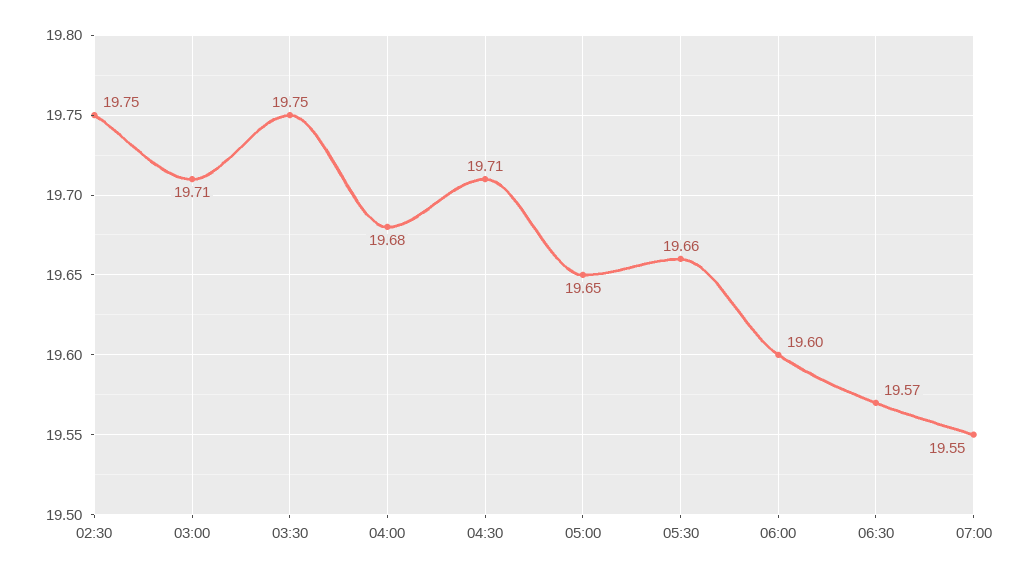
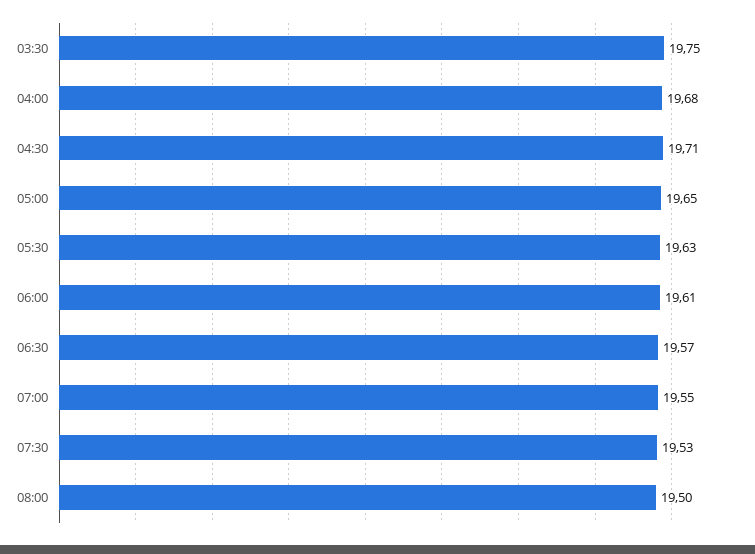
02:30: 19.75 -> none
03:00: 19.71 -> none
05:30: 19.66 -> 19.63
06:00: 19.6 -> 19.61
07:30: none -> 19.53
08:00: none -> 19.5

